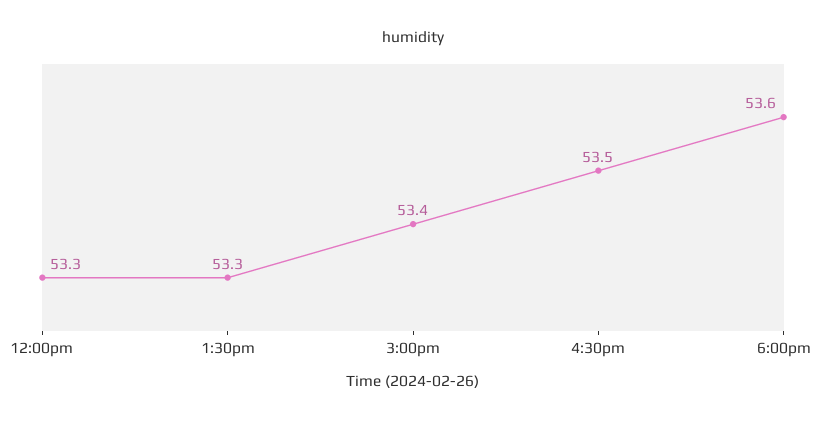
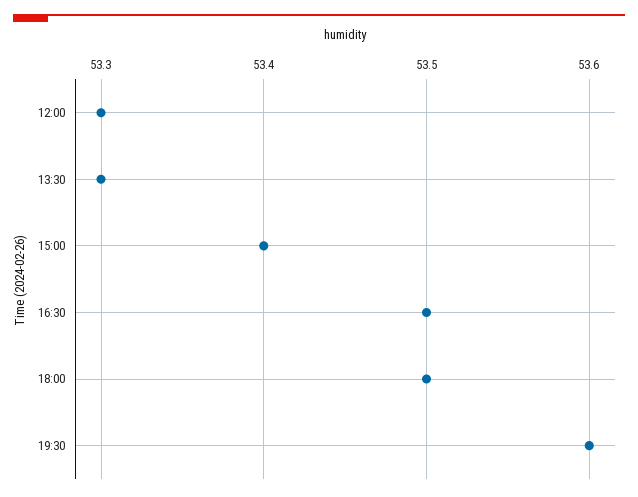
6:00pm: 53.6 -> 53.5
19:30: none -> 53.6

